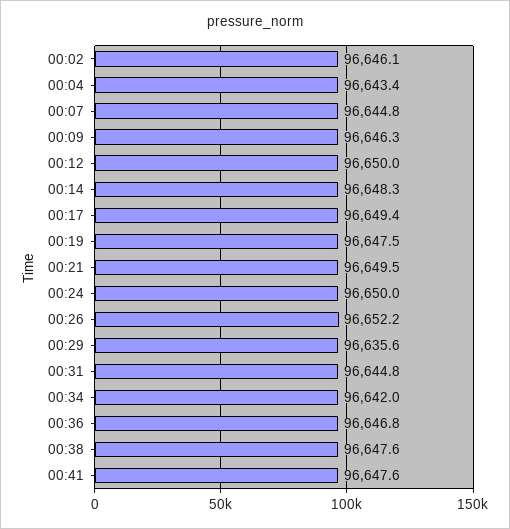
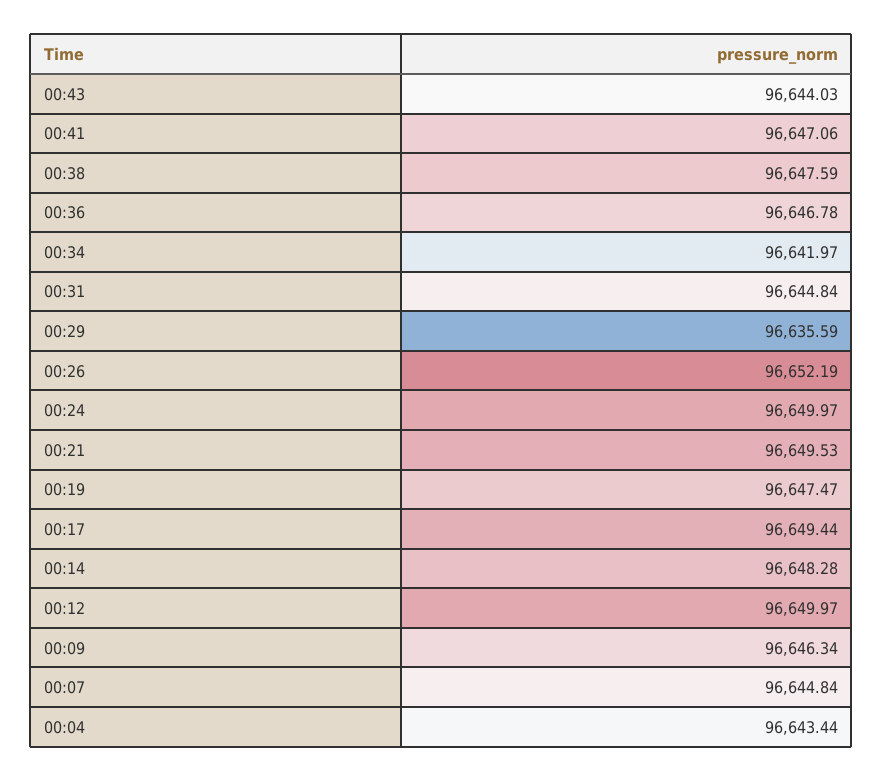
00:02: 96646.1 -> none
00:41: 96647.6 -> 96647.06
00:43: none -> 96644.03

